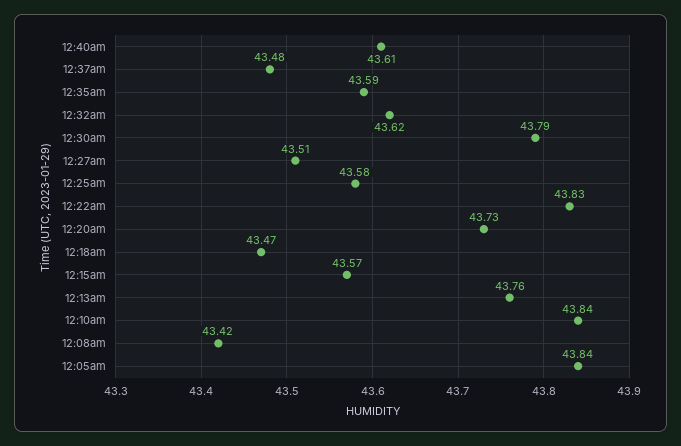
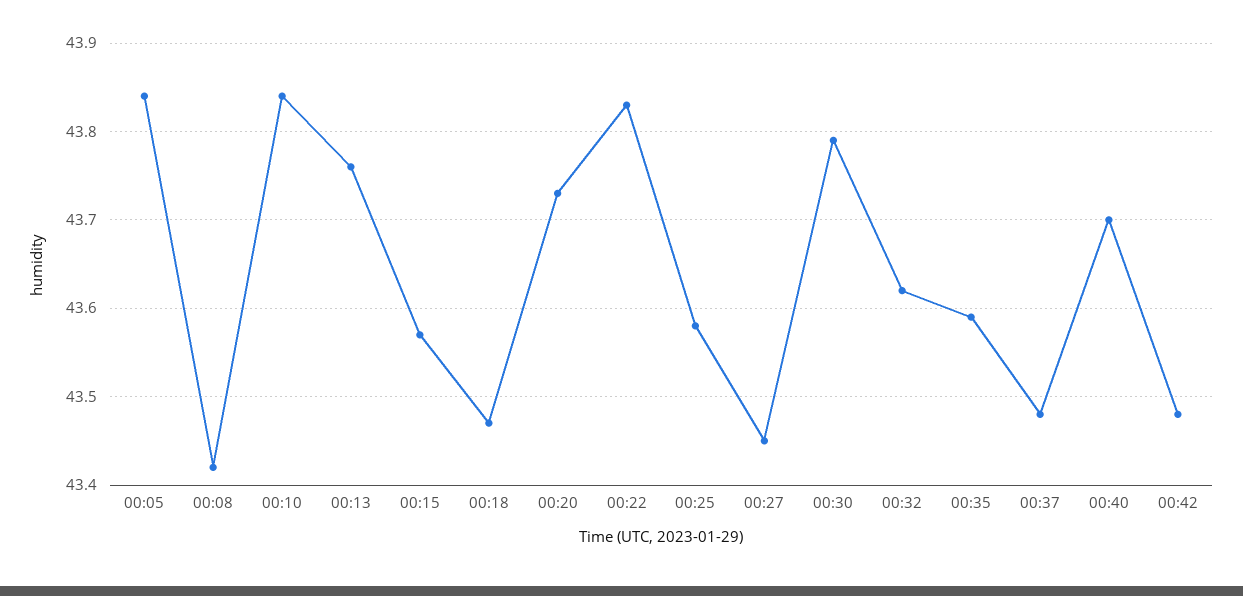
12:40am: 43.61 -> 43.7
12:27am: 43.51 -> 43.45
00:42: none -> 43.48

